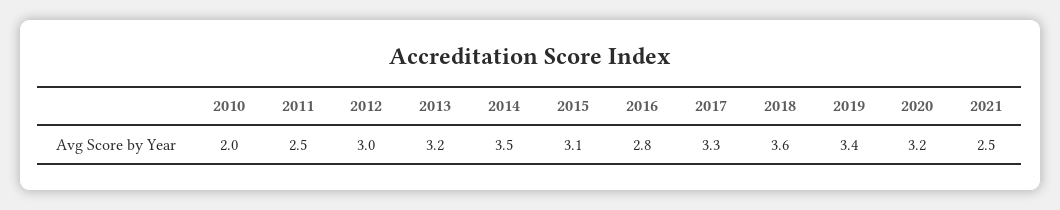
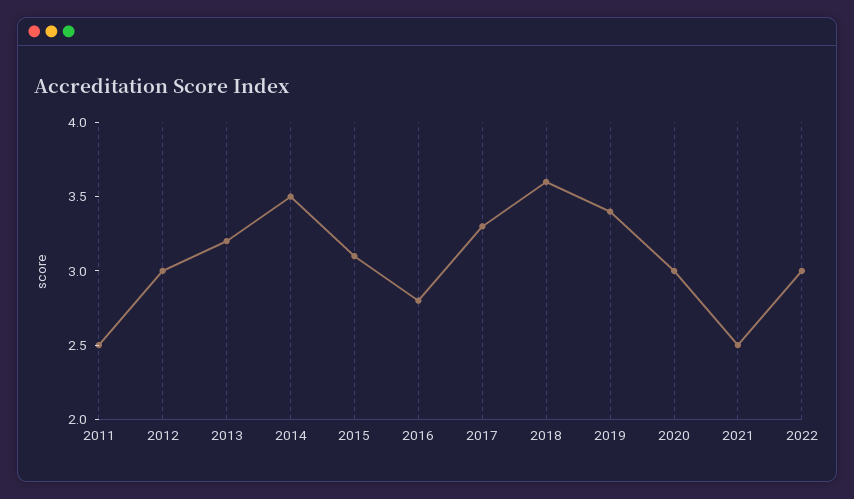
2010: 2 -> none
2020: 3.2 -> 3
2022: none -> 3

